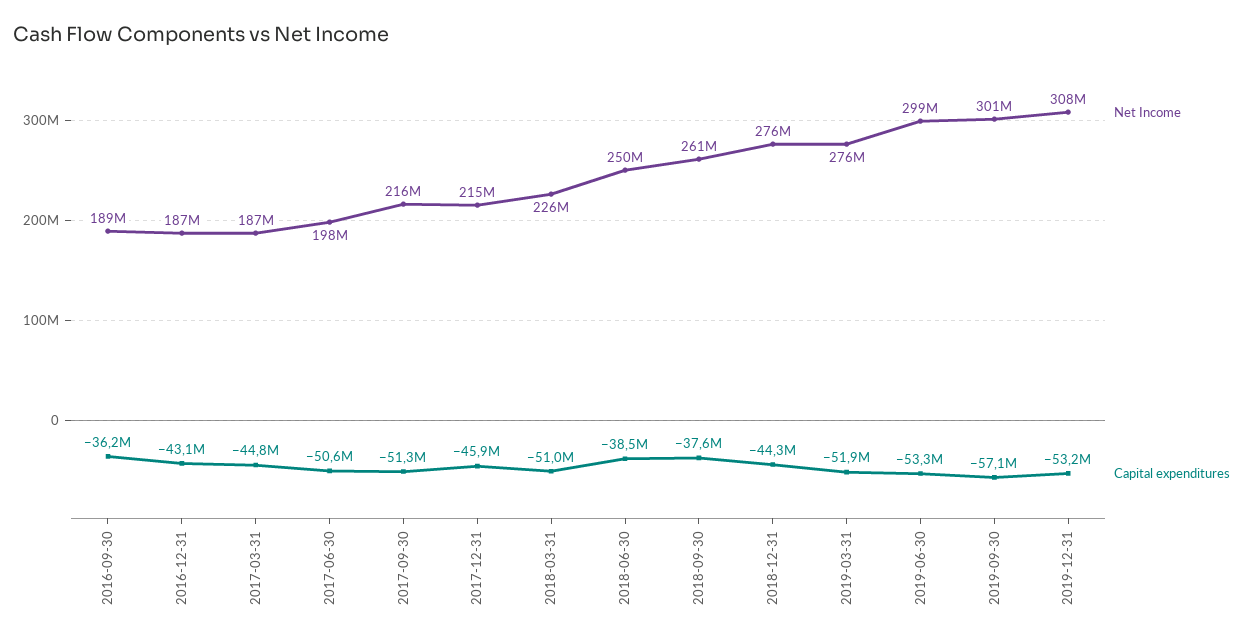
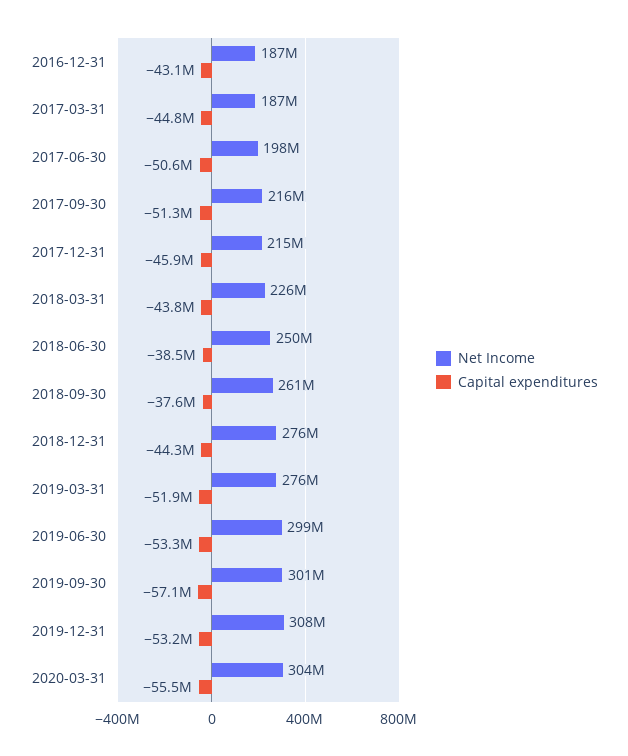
Net Income, 2016-09-30: 189000000 -> none
Capital expenditures, 2016-09-30: -36200000 -> none
Capital expenditures, 2018-03-31: -51000000 -> -43800000
Net Income, 2020-03-31: none -> 304000000
Capital expenditures, 2020-03-31: none -> -55500000

